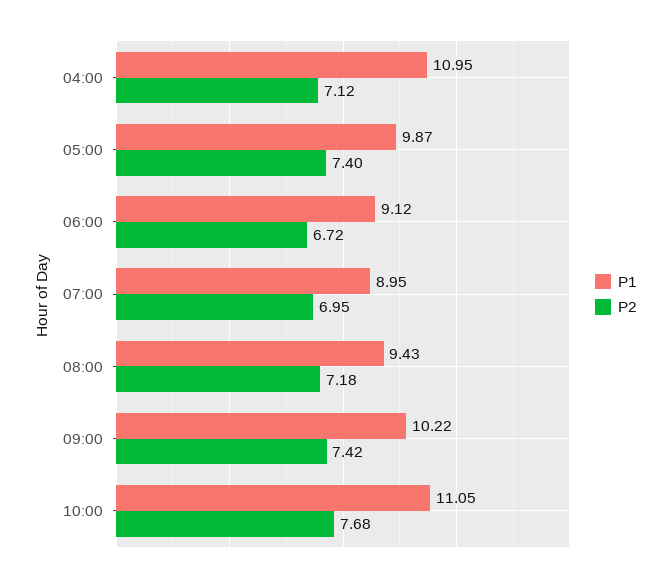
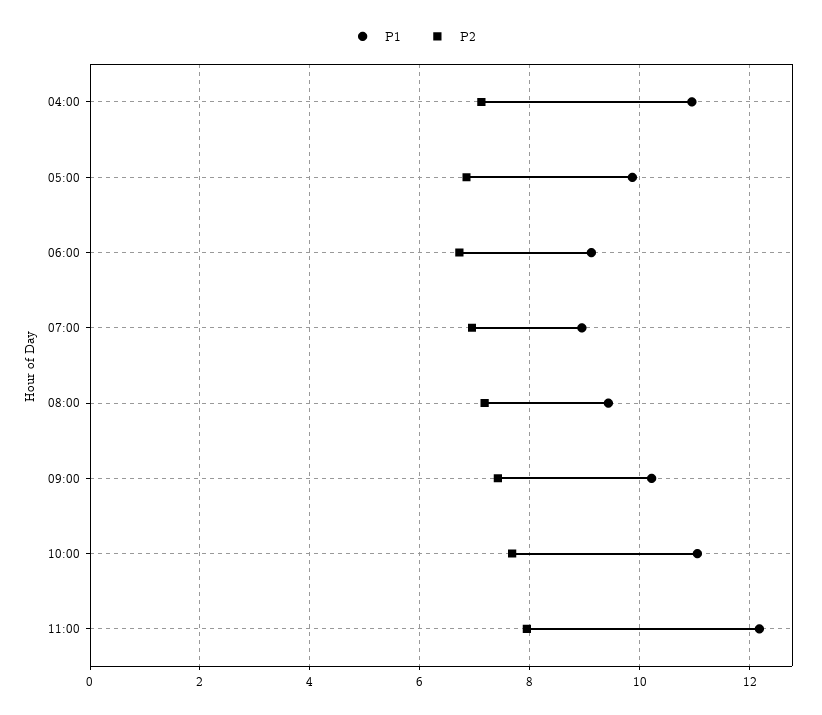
P2, 05:00: 7.4 -> 6.8
P1, 11:00: none -> 12.2
P2, 11:00: none -> 8

